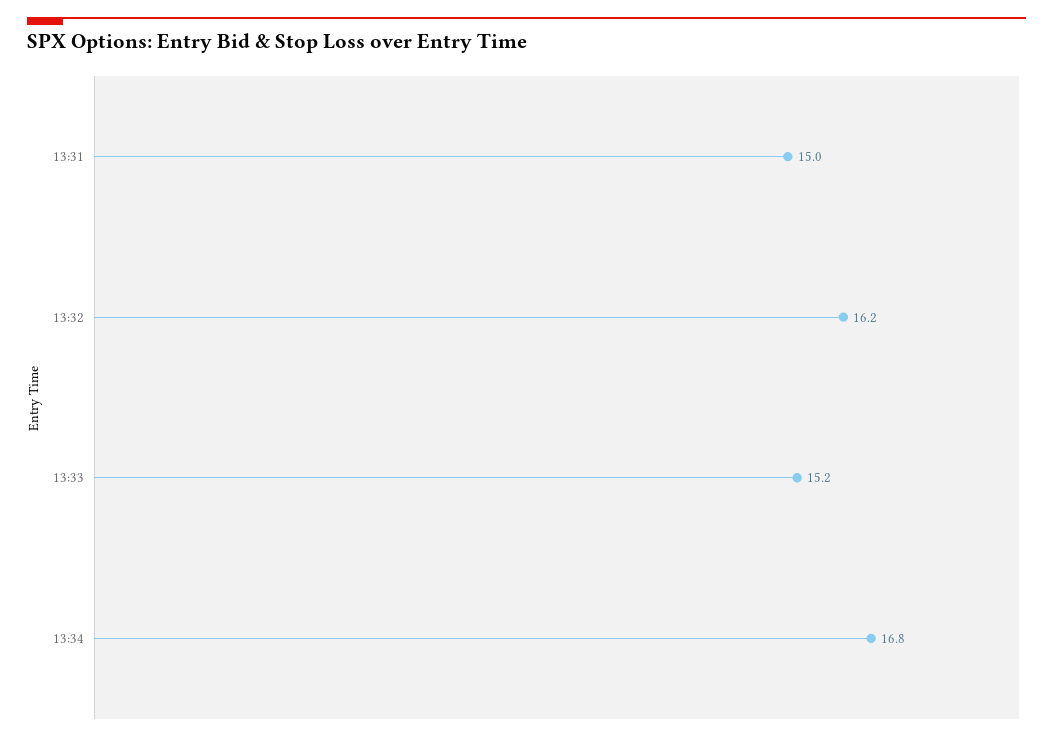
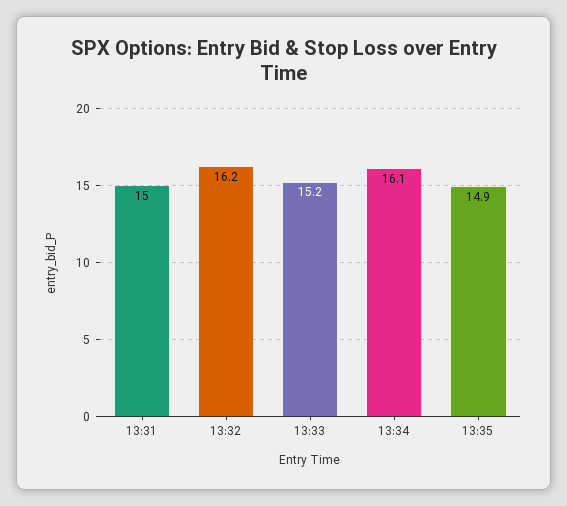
13:34: 16.8 -> 16.1
13:35: none -> 14.9

